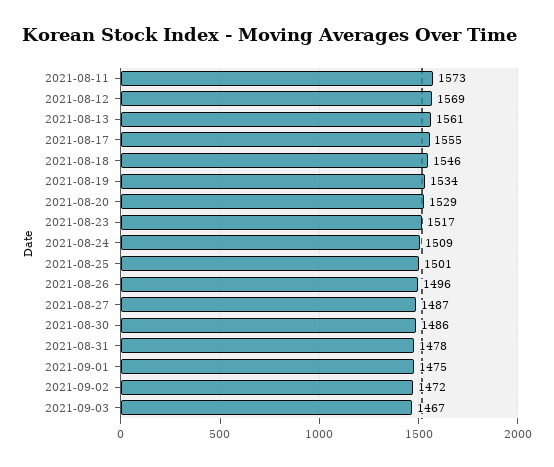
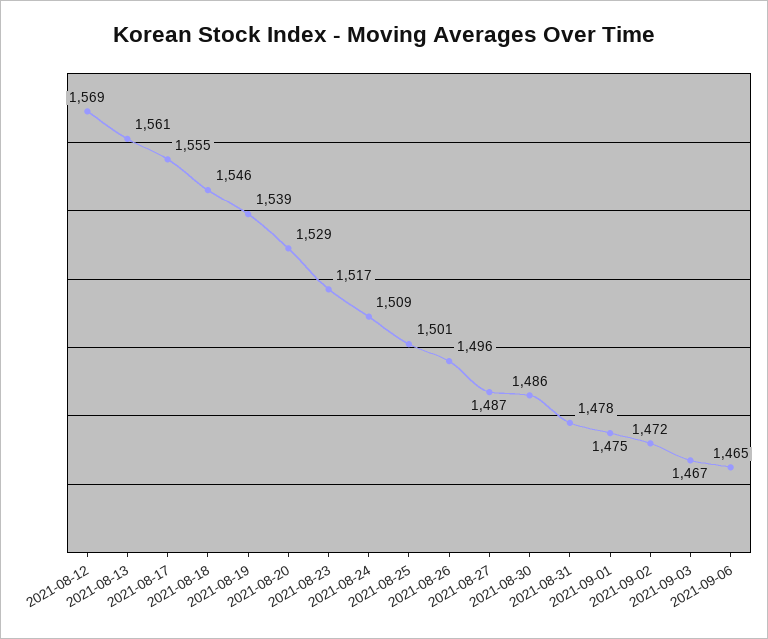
2021-08-11: 1573 -> none
2021-08-19: 1534 -> 1539
2021-09-06: none -> 1465

